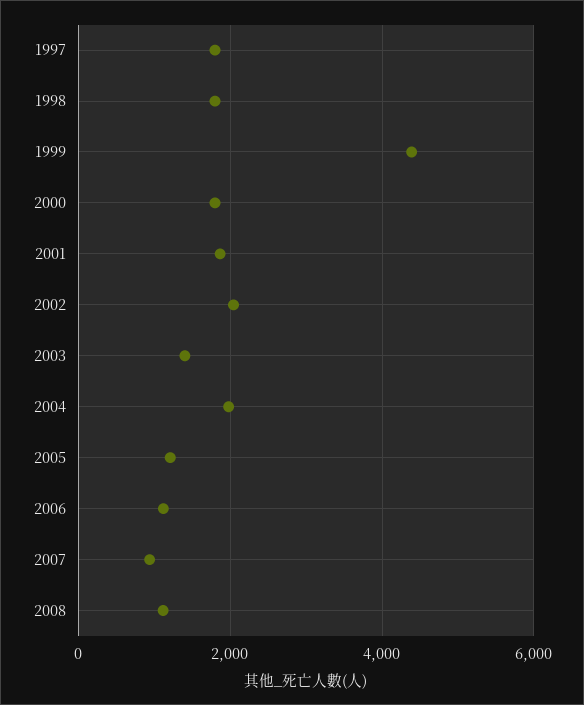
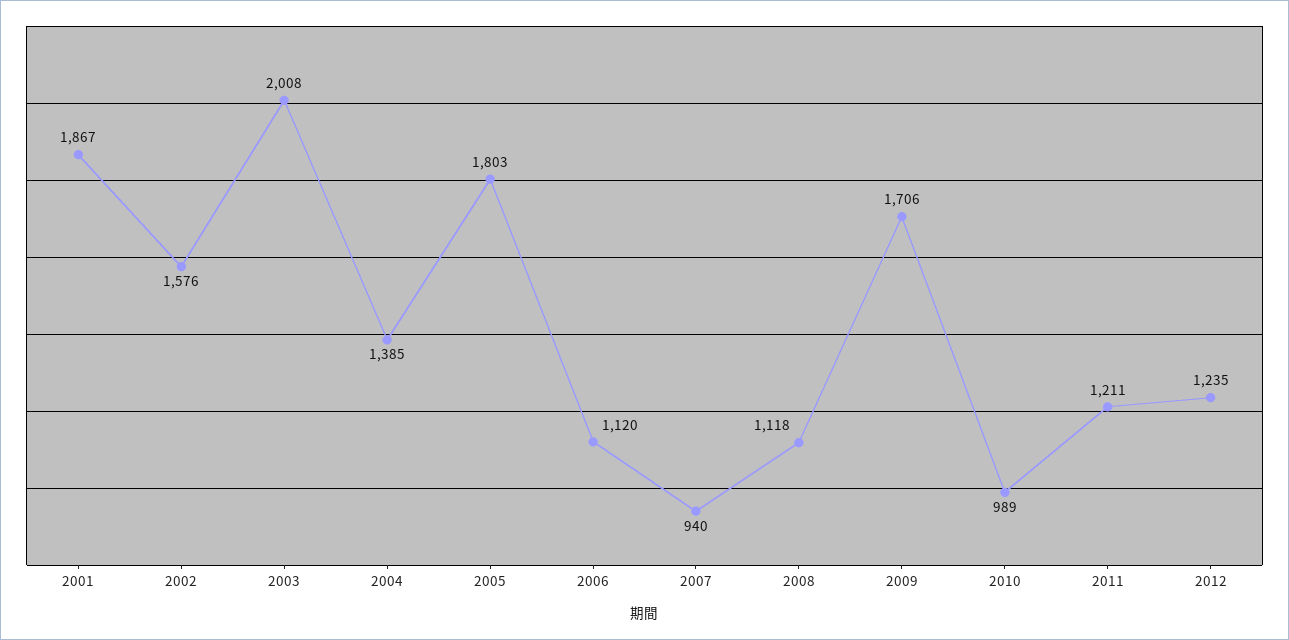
1997: 1800 -> none
1998: 1800 -> none
1999: 4400 -> none
2000: 1800 -> none
2002: 2000 -> 1576
2003: 1400 -> 2008
2004: 2000 -> 1385
2005: 1200 -> 1803
2009: none -> 1706
2010: none -> 989
2011: none -> 1211
2012: none -> 1235

